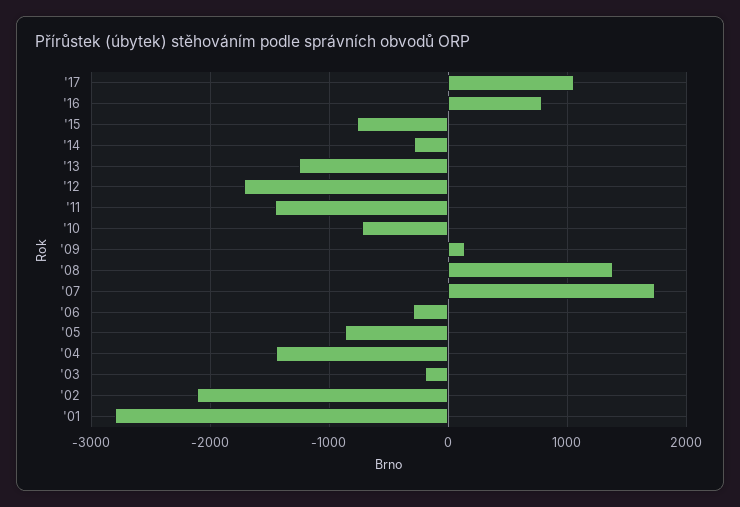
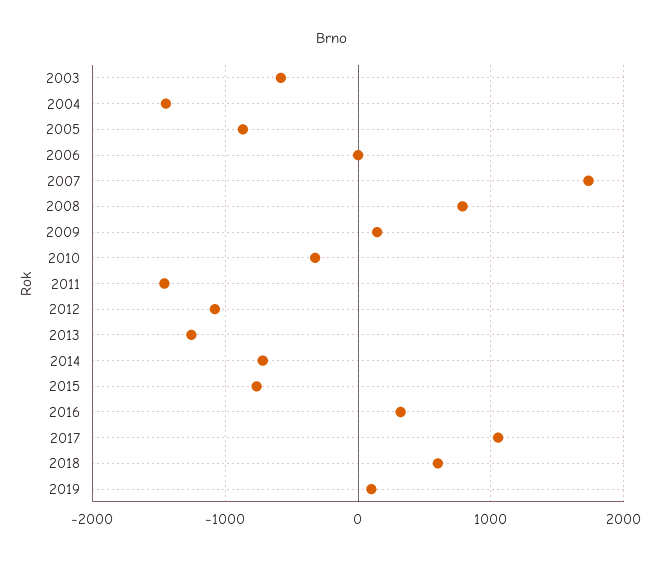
'16: 800 -> 300
'14: -300 -> -700
'12: -1700 -> -1100
'10: -700 -> -300
'08: 1400 -> 800
'06: -300 -> 0
'03: -200 -> -600
'02: -2100 -> none
'01: -2800 -> none
2018: none -> 600
2019: none -> 100

